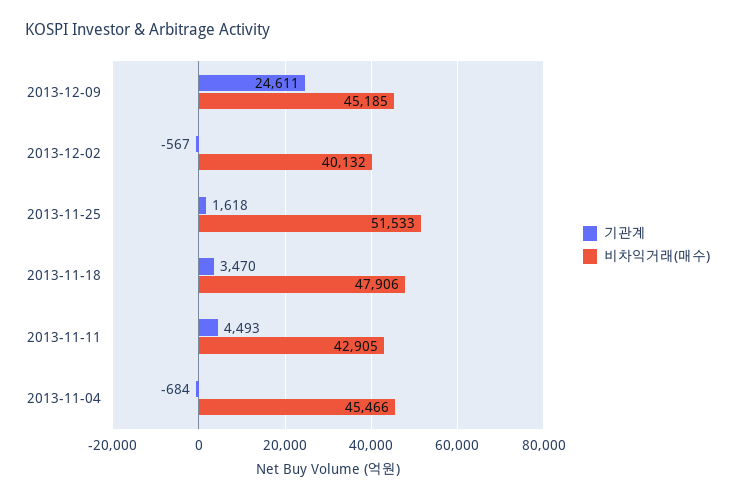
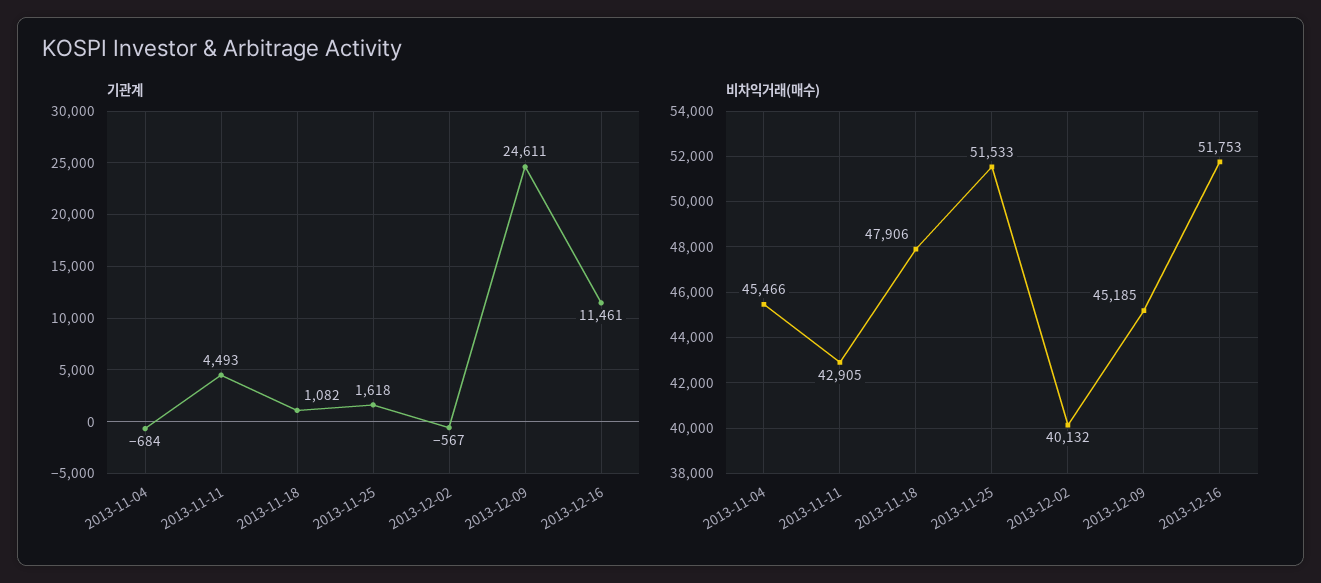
기관계, 2013-11-18: 3470 -> 1082
기관계, 2013-12-16: none -> 11461
비차익거래(매수), 2013-12-16: none -> 51753

